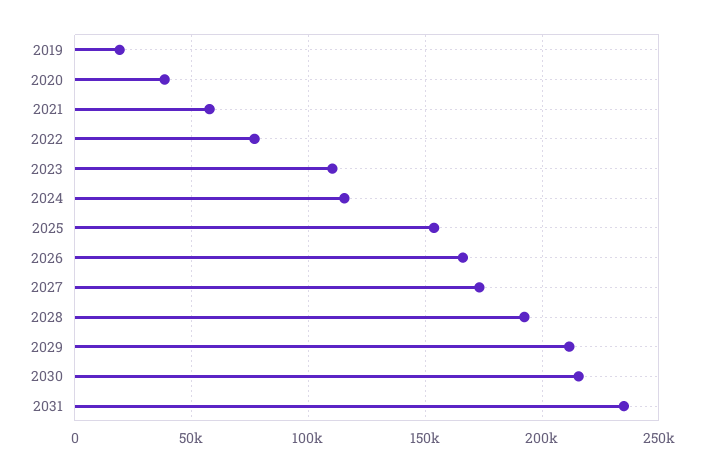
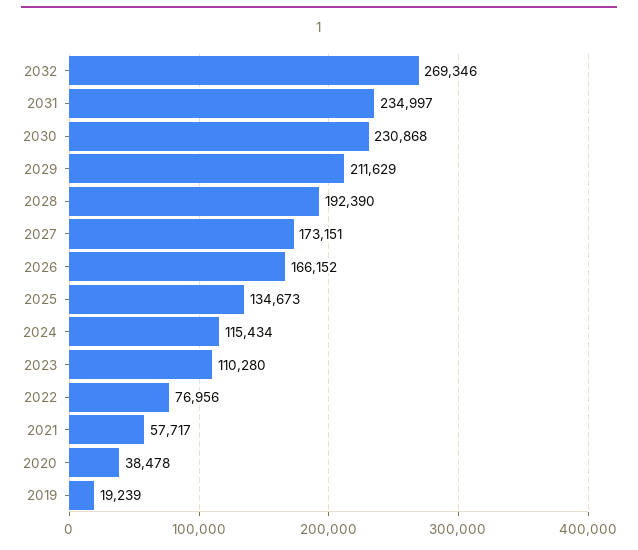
2025: 155000 -> 134673
2030: 215000 -> 230868
2032: none -> 269346

